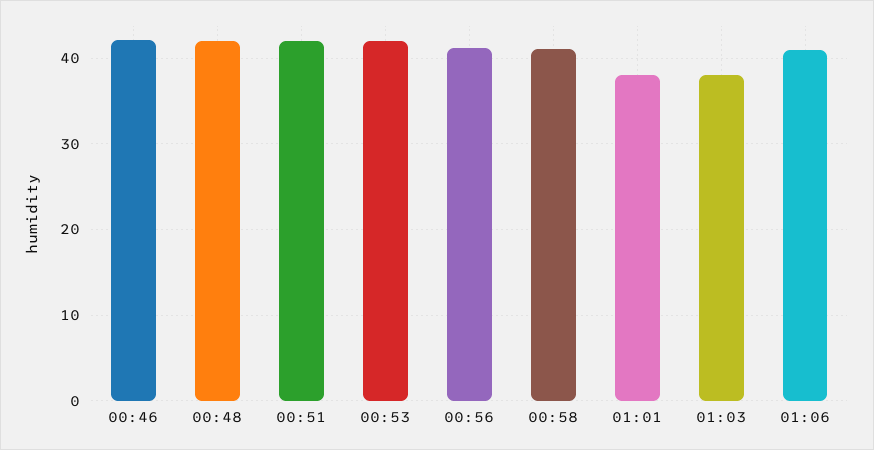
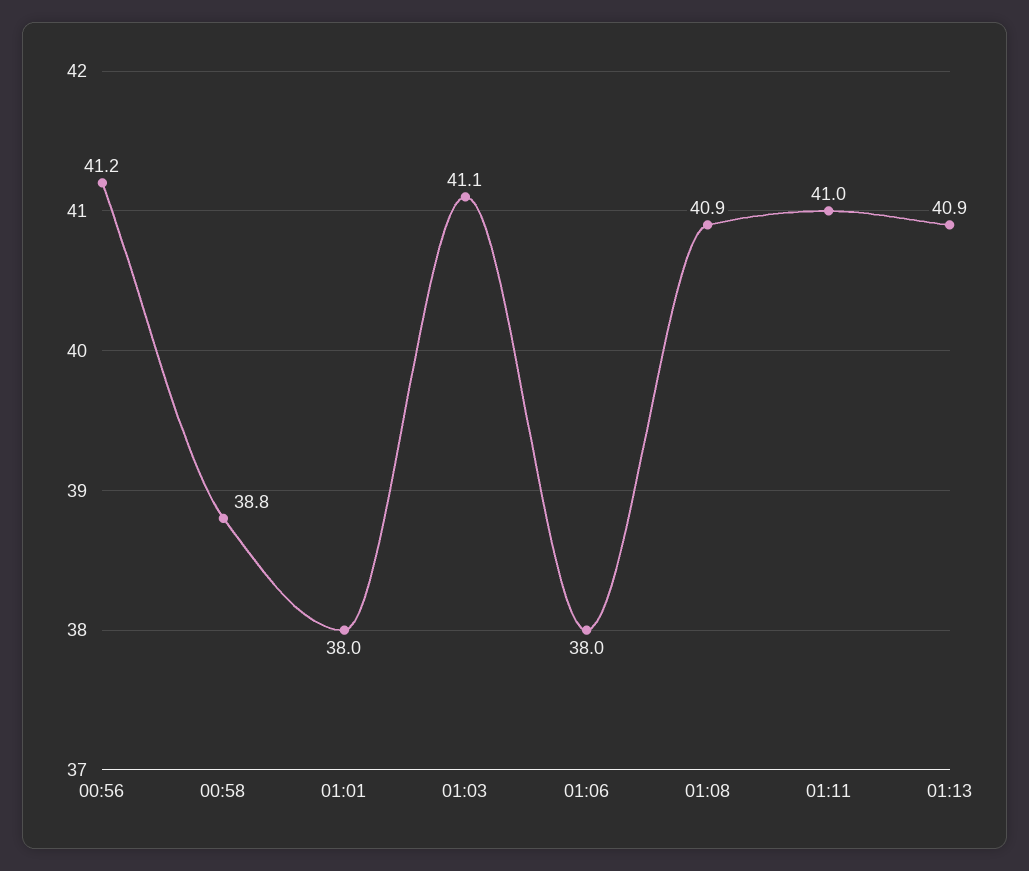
00:46: 42 -> none
00:48: 42 -> none
00:51: 42 -> none
00:53: 42 -> none
00:58: 41 -> 38.8
01:03: 38 -> 41.1
01:06: 41 -> 38
01:08: none -> 40.9
01:11: none -> 41
01:13: none -> 40.9

